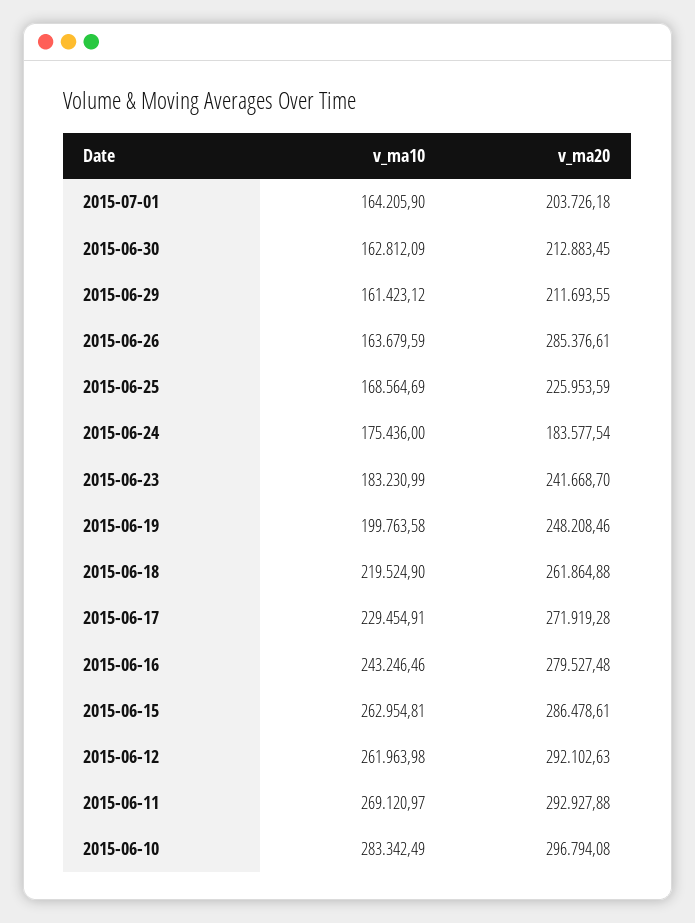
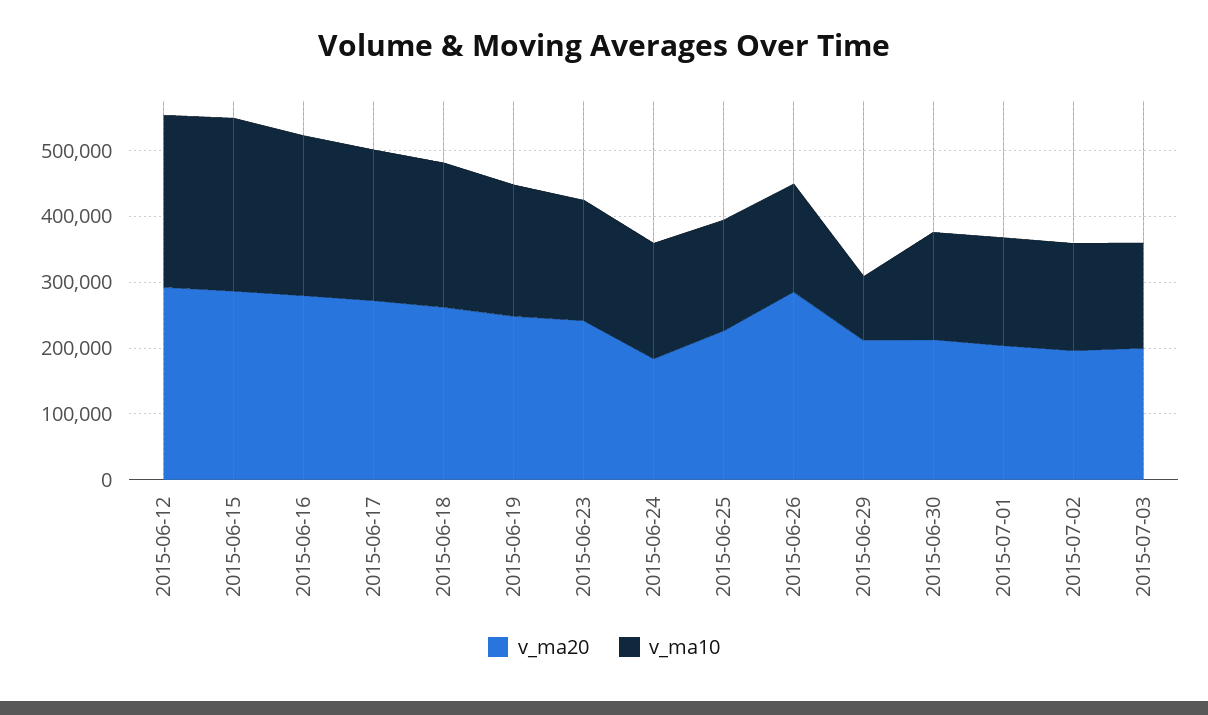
v_ma10, 2015-06-29: 161423.12 -> 100000
v_ma10, 2015-06-11: 269120.97 -> none
v_ma20, 2015-06-11: 292927.88 -> none
v_ma10, 2015-06-10: 283342.49 -> none
v_ma20, 2015-06-10: 296794.08 -> none
v_ma20, 2015-07-02: none -> 200000
v_ma10, 2015-07-02: none -> 160000
v_ma20, 2015-07-03: none -> 200000
v_ma10, 2015-07-03: none -> 160000

